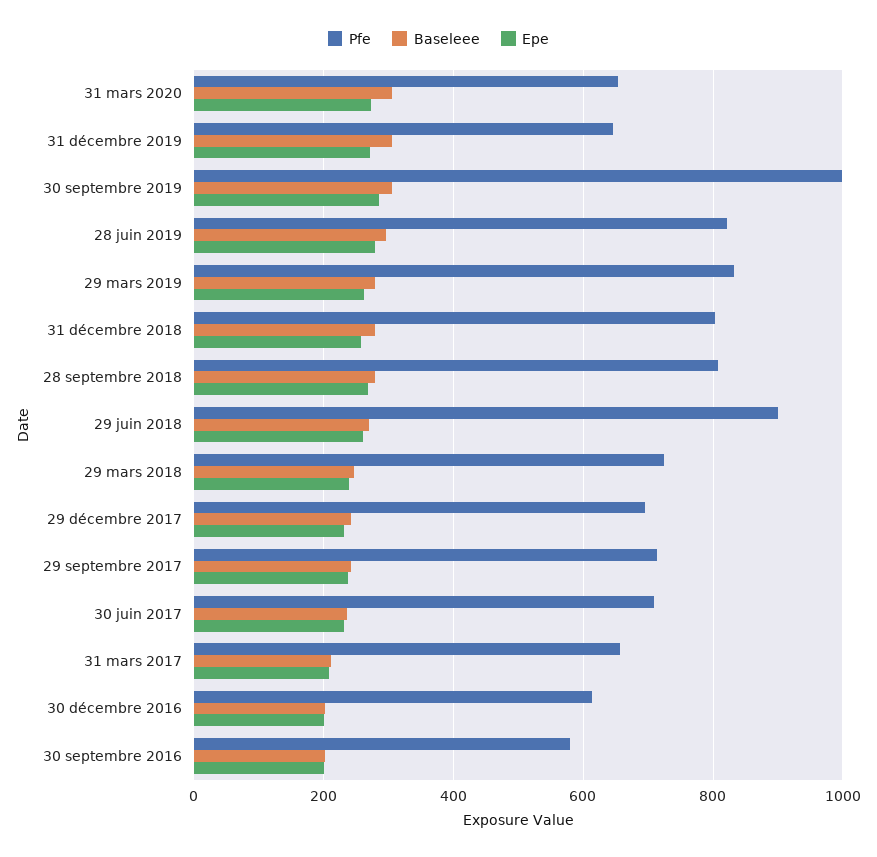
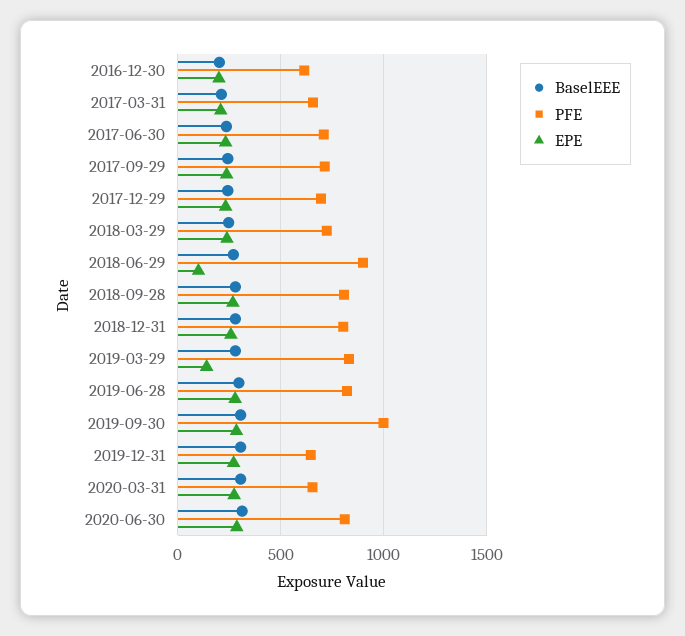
Epe, 29 mars 2019: 260 -> 150
Epe, 29 juin 2018: 260 -> 100
Pfe, 30 septembre 2016: 580 -> none
Baseleee, 30 septembre 2016: 200 -> none
Epe, 30 septembre 2016: 200 -> none
Baseleee, 2020-06-30: none -> 300
Pfe, 2020-06-30: none -> 800
Epe, 2020-06-30: none -> 300

